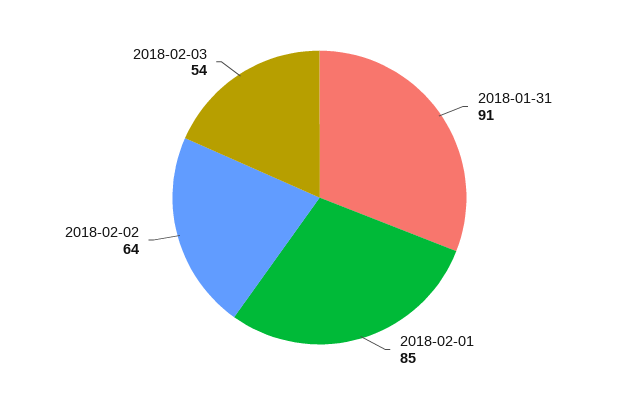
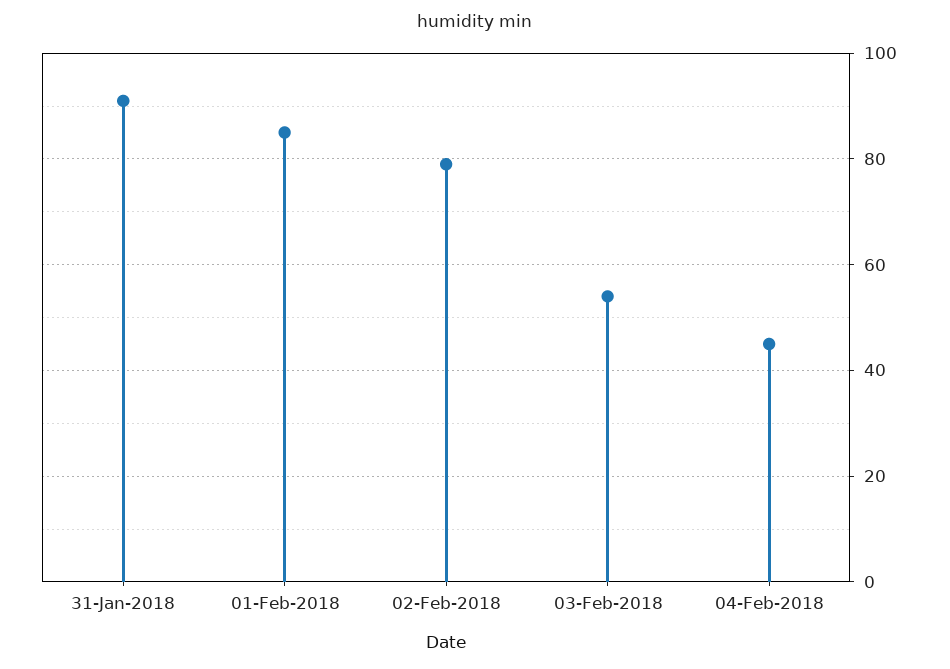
2018-02-02: 64 -> 80
04-Feb-2018: none -> 45

